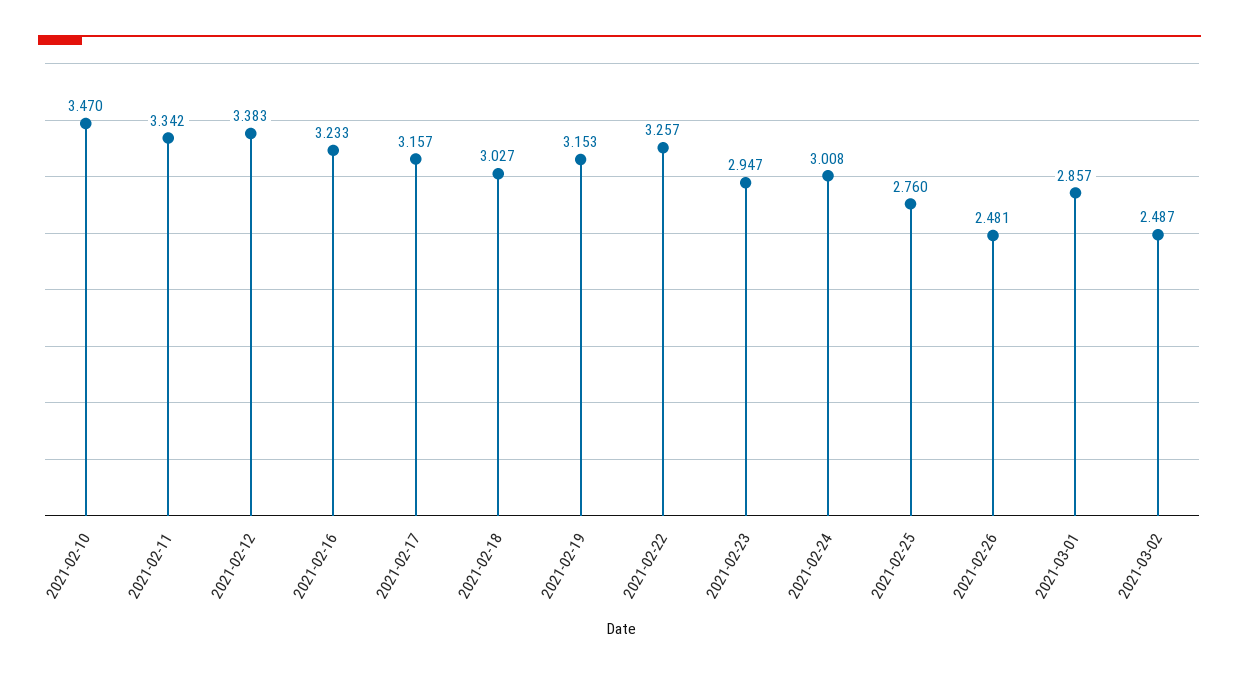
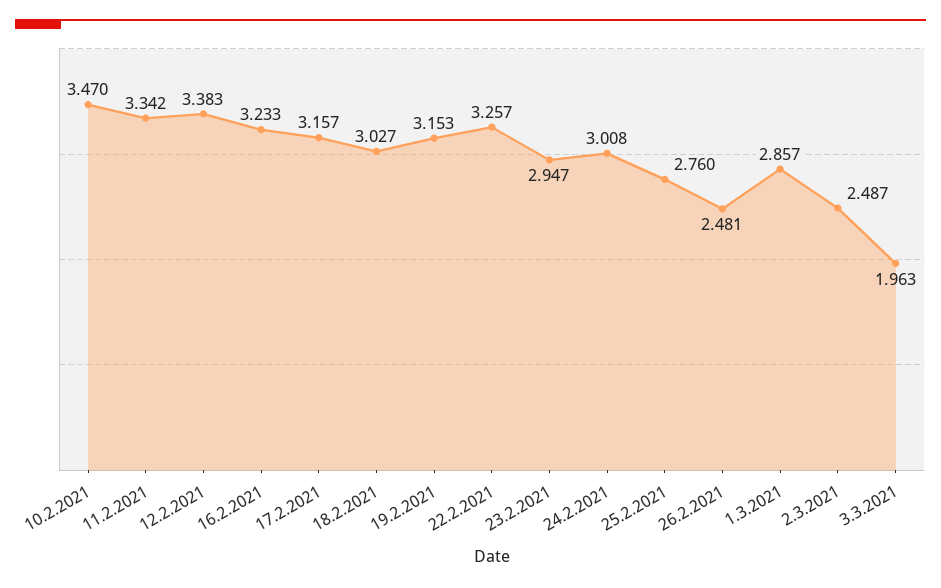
3.3.2021: none -> 1.963

